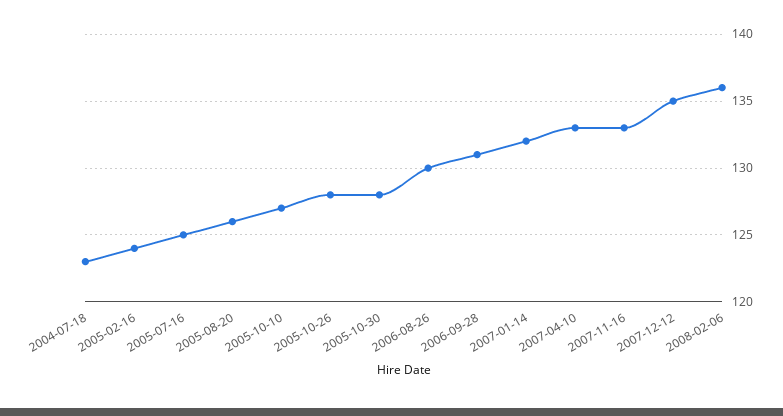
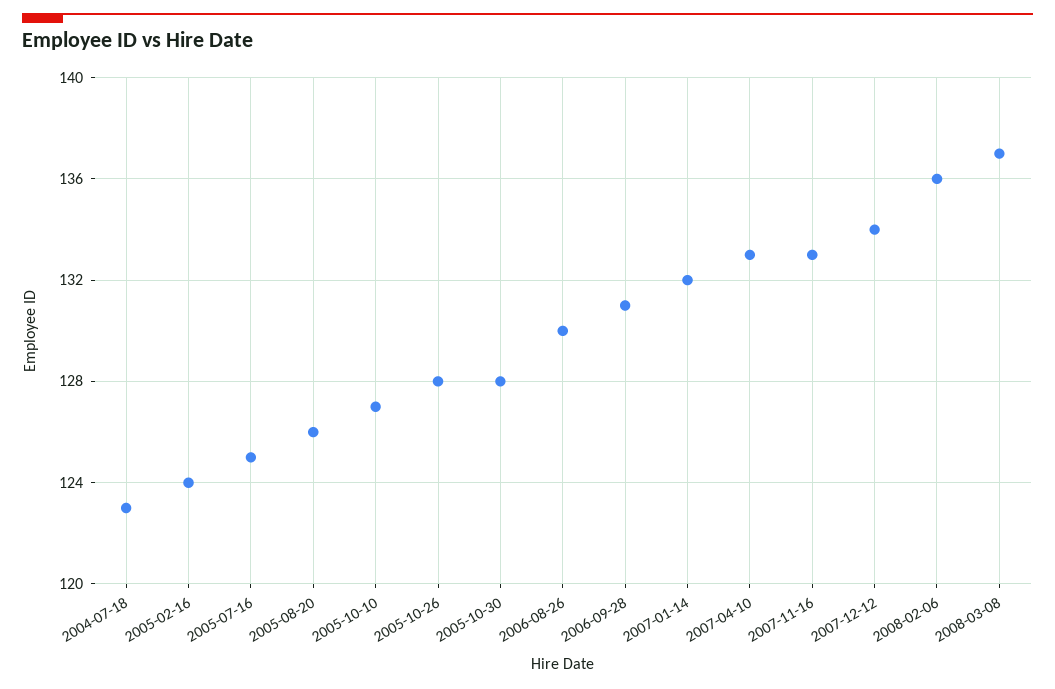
2007-12-12: 135 -> 134
2008-03-08: none -> 137

